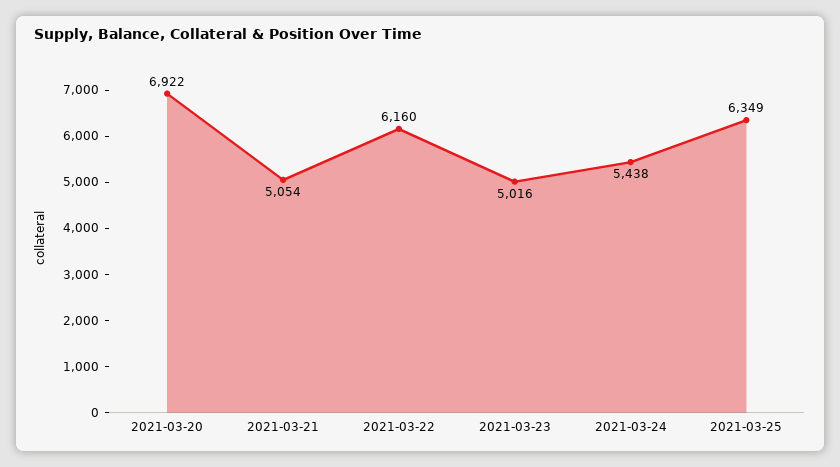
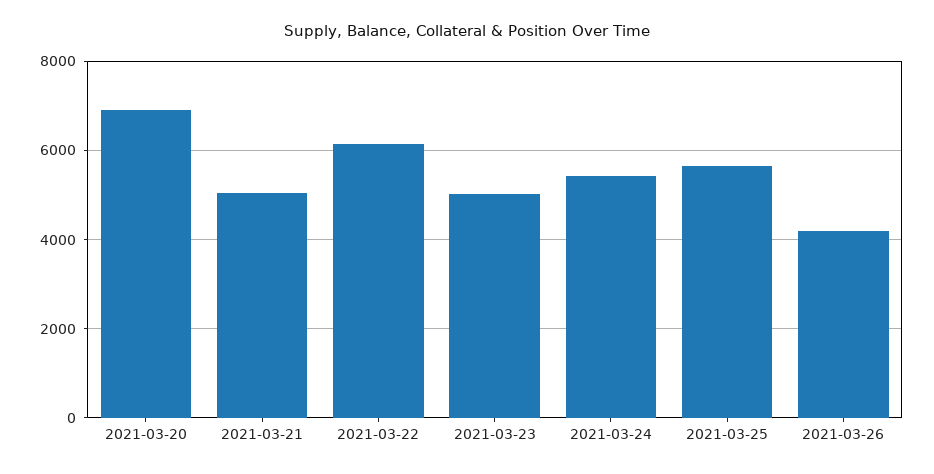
2021-03-25: 6349 -> 5600
2021-03-26: none -> 4200

